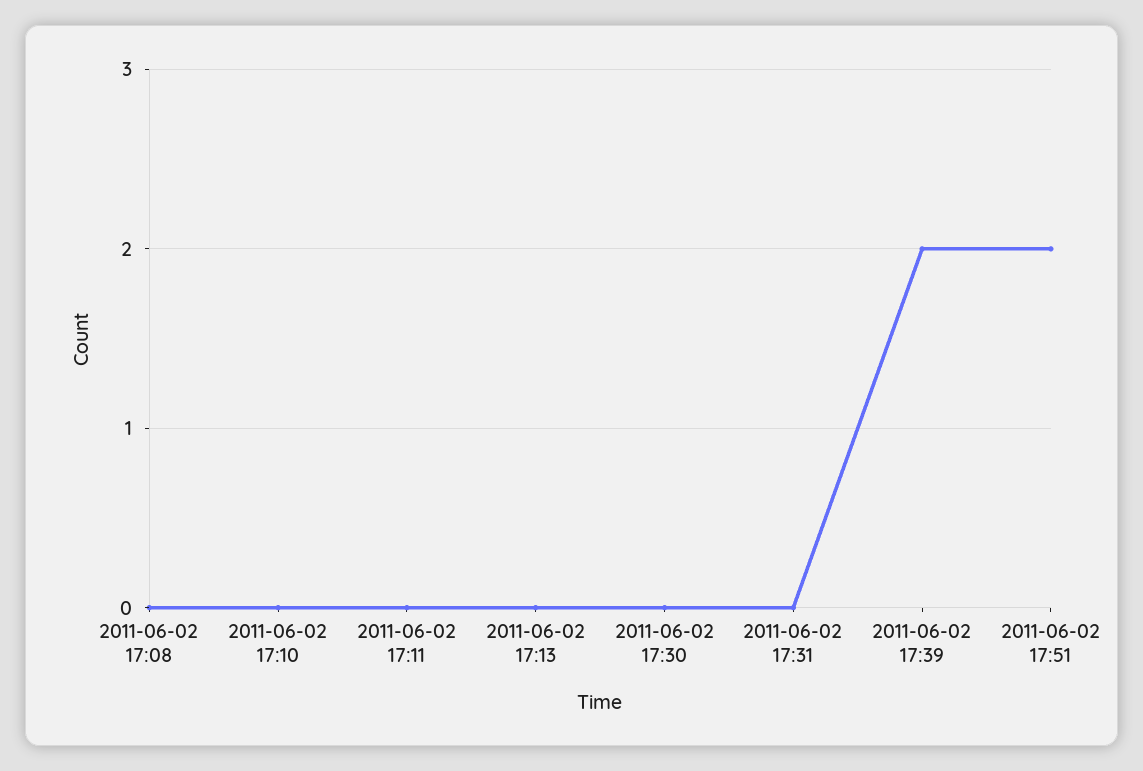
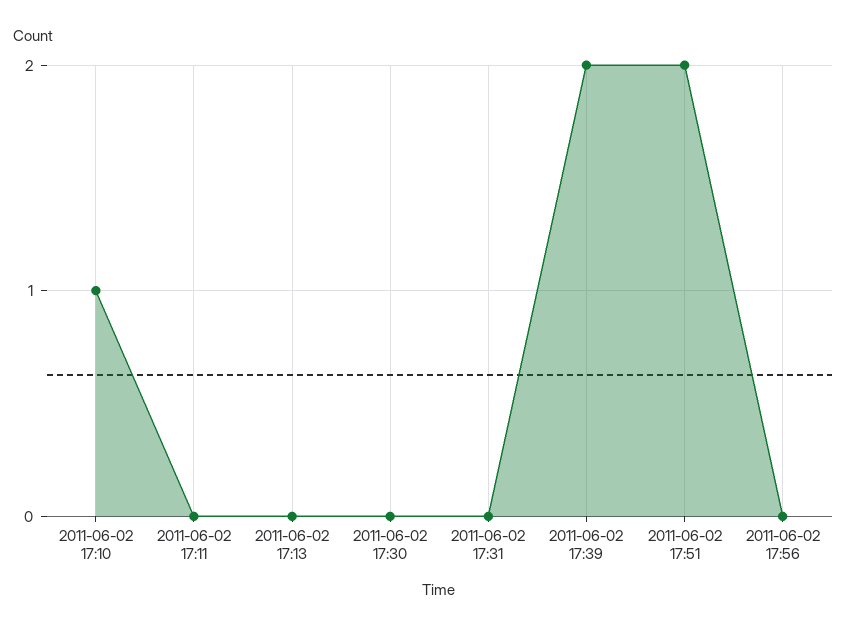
2011-06-02 17:08: 0 -> none
2011-06-02 17:10: 0 -> 1
2011-06-02 17:56: none -> 0

